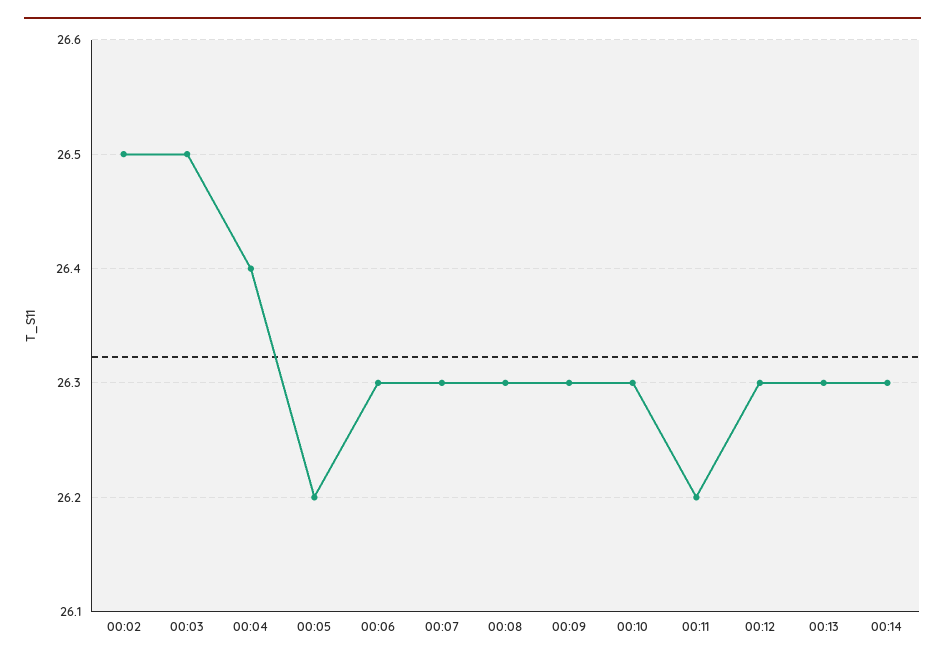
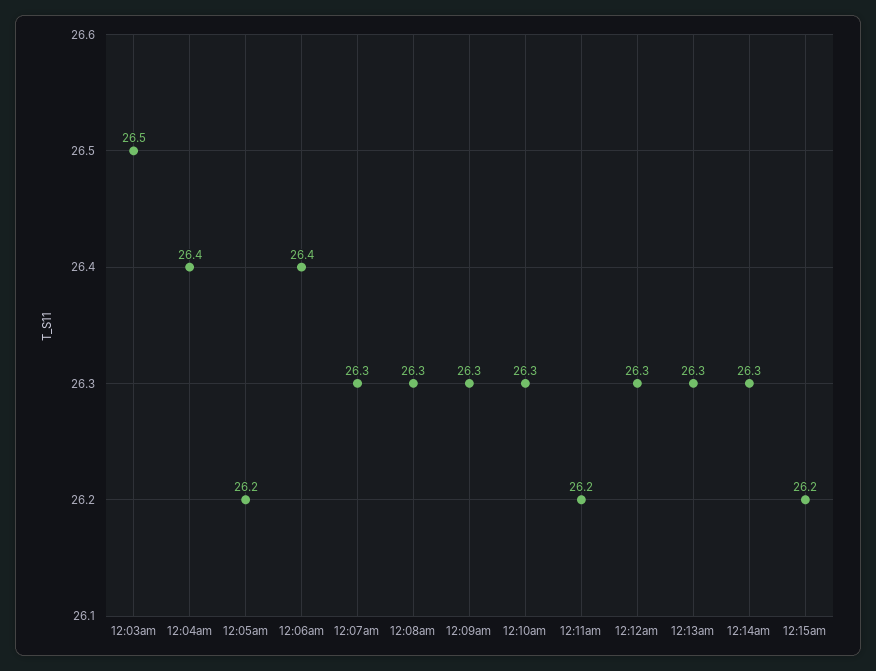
00:02: 26.5 -> none
00:06: 26.3 -> 26.4
12:15am: none -> 26.2

